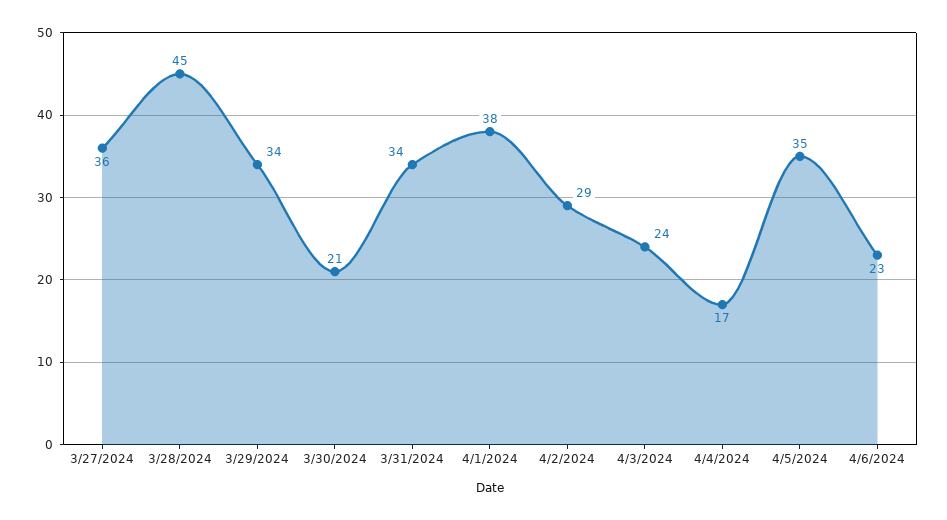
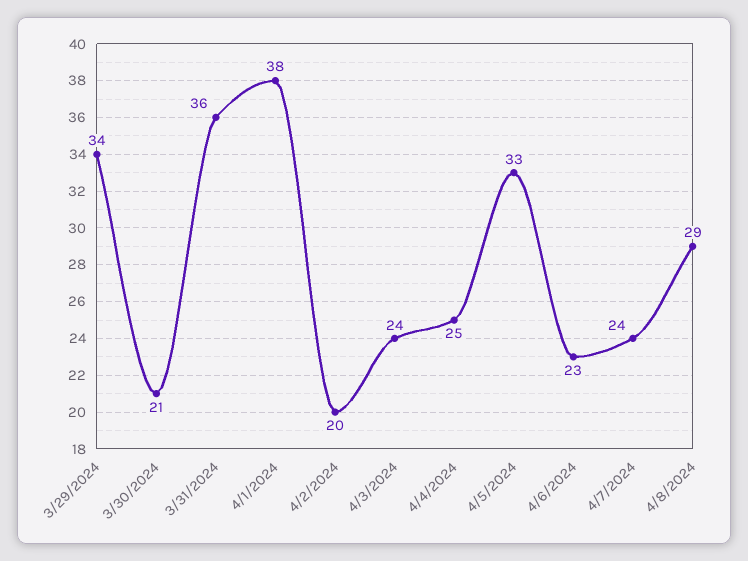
3/27/2024: 36 -> none
3/28/2024: 45 -> none
3/31/2024: 34 -> 36
4/2/2024: 29 -> 20
4/4/2024: 17 -> 25
4/5/2024: 35 -> 33
4/7/2024: none -> 24
4/8/2024: none -> 29

